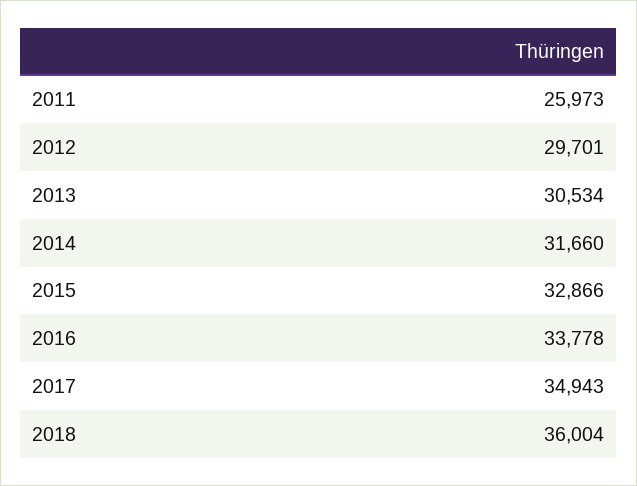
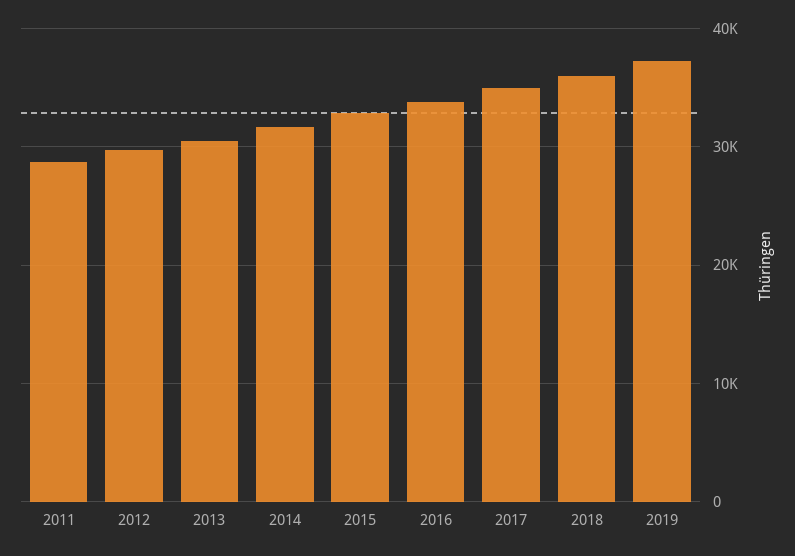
2011: 25973 -> 29000
2019: none -> 37000

